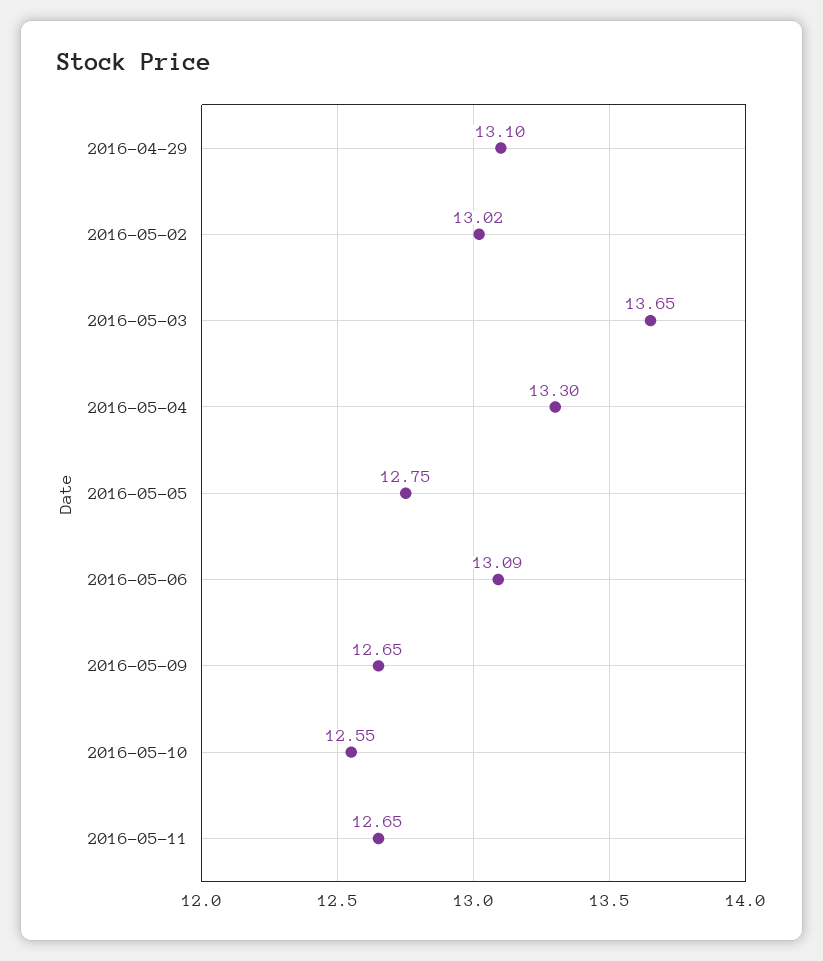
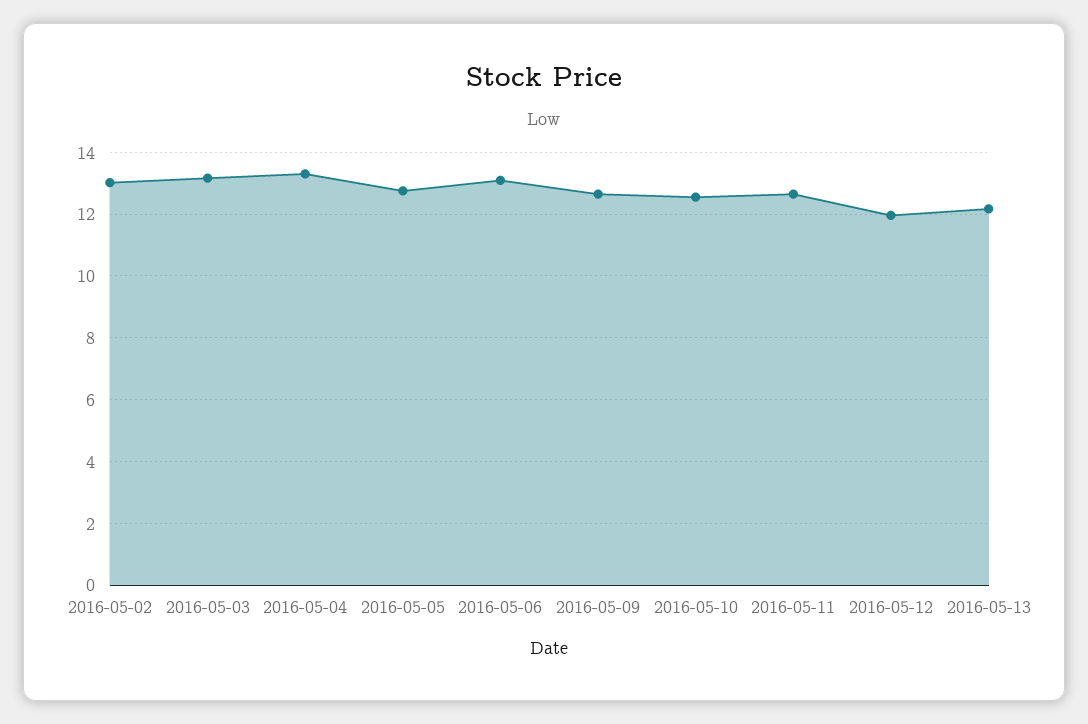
2016-04-29: 13.1 -> none
2016-05-03: 13.65 -> 13.2
2016-05-12: none -> 12
2016-05-13: none -> 12.2

